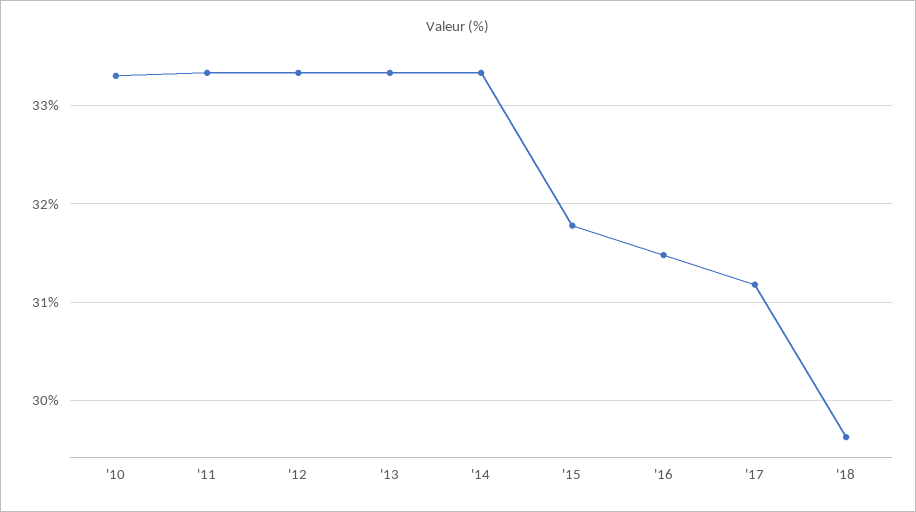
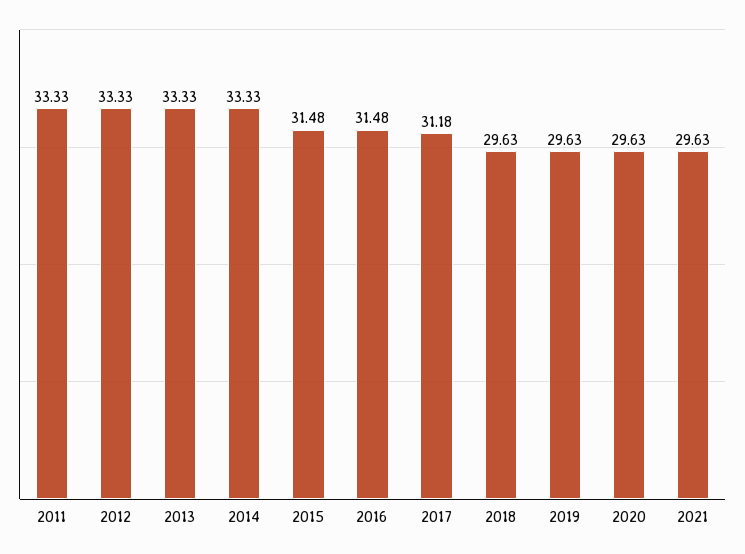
'10: 33.3 -> none
'15: 31.8 -> 31.48
2019: none -> 29.63
2020: none -> 29.63
2021: none -> 29.63

